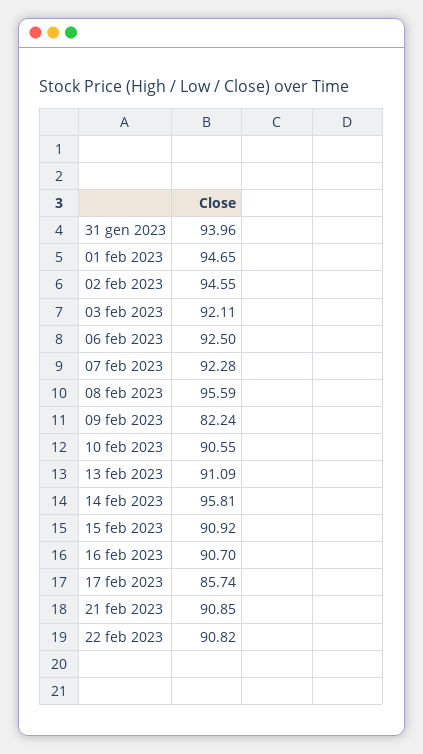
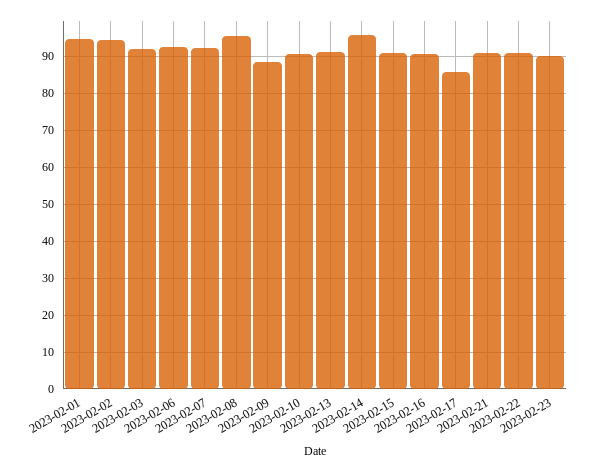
31 gen 2023: 93.96 -> none
09 feb 2023: 82.24 -> 88
2023-02-23: none -> 90

